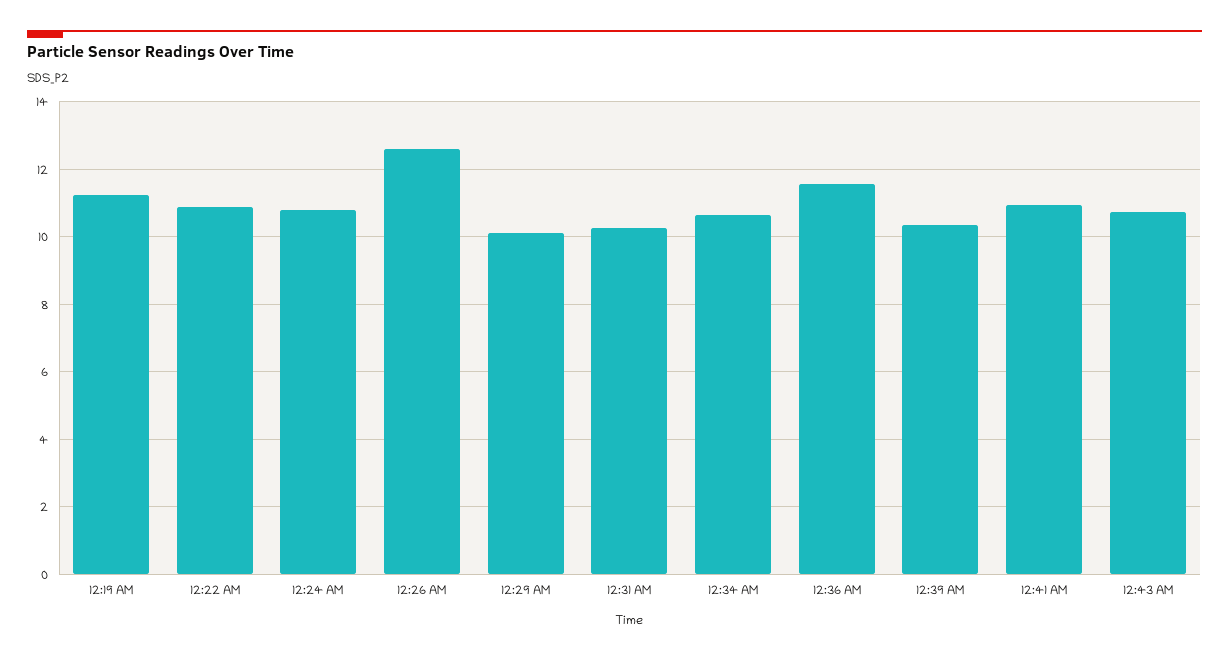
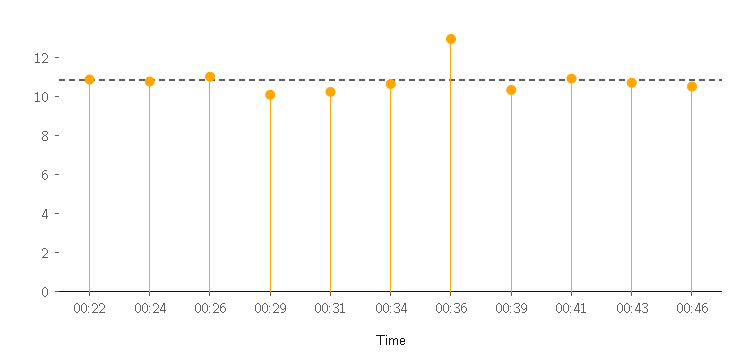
12:19 AM: 11.2 -> none
12:26 AM: 12.6 -> 11
12:36 AM: 11.6 -> 13
00:46: none -> 10.5

